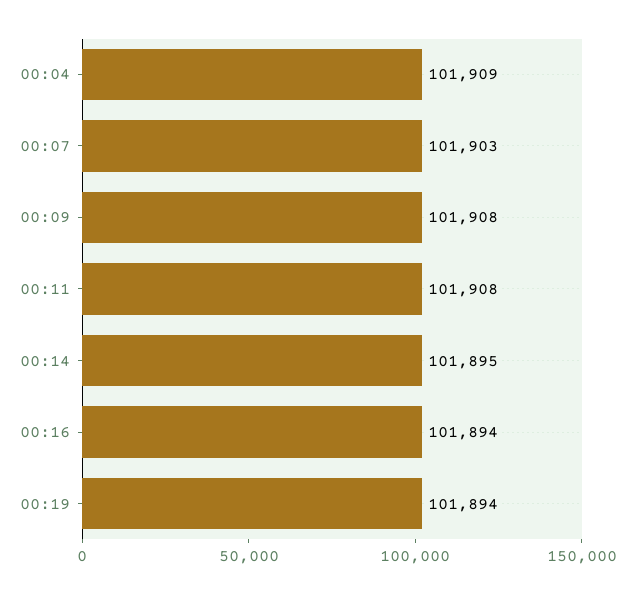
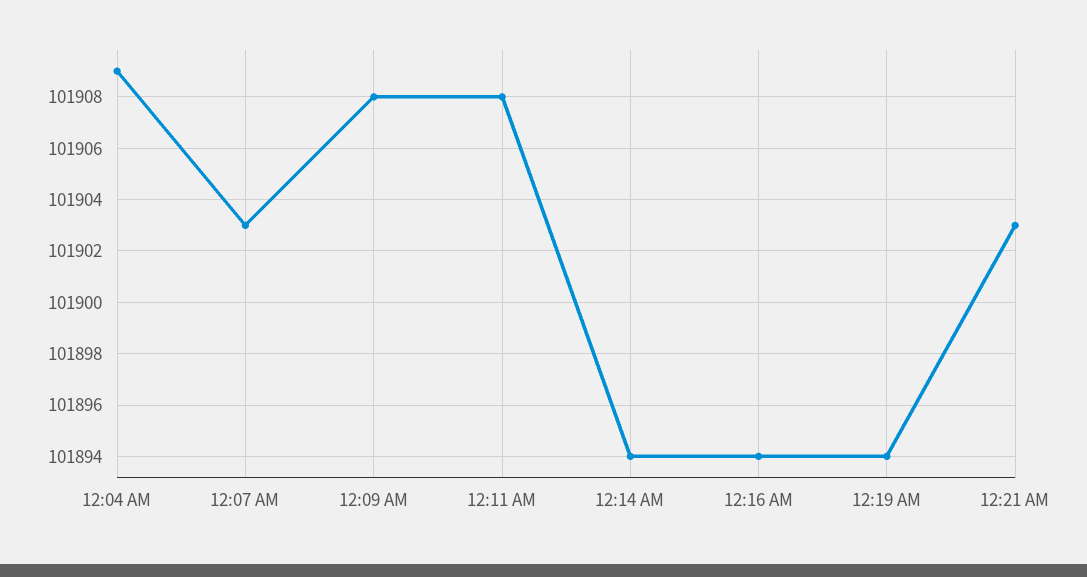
00:14: 101895 -> 101894
12:21 AM: none -> 101903

